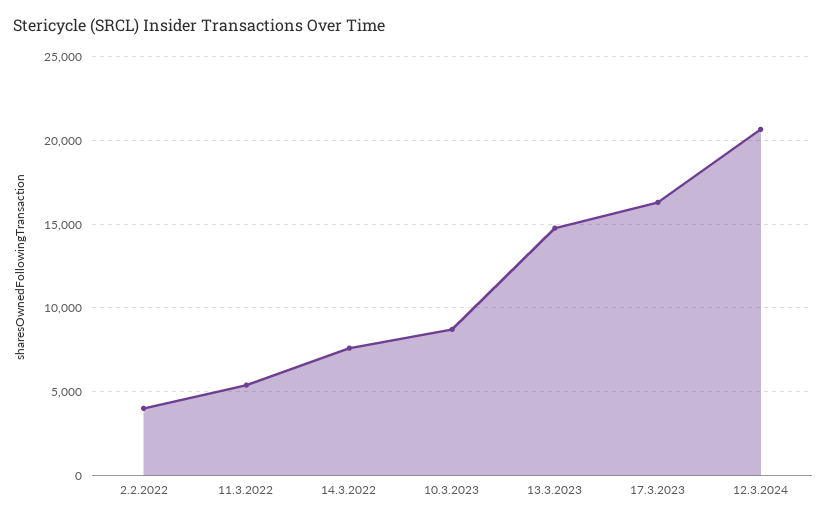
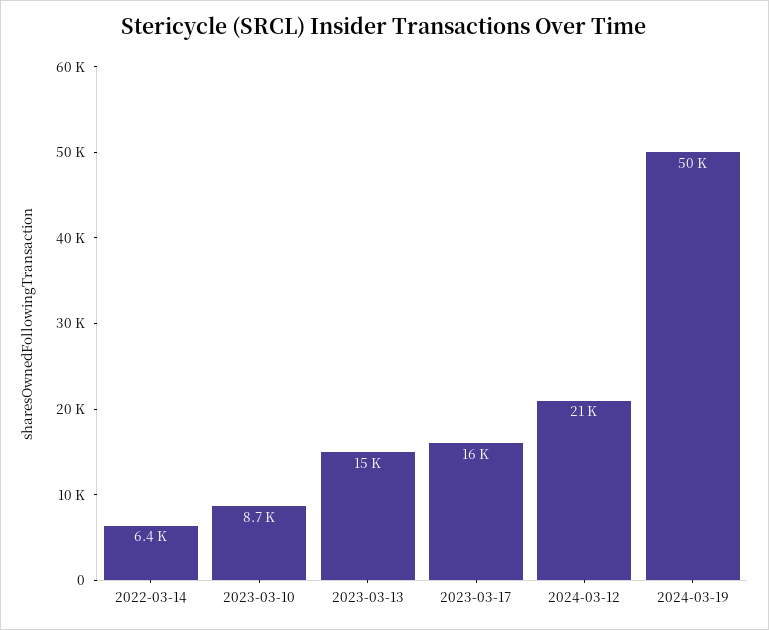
2.2.2022: 4000 -> none
11.3.2022: 5500 -> none
14.3.2022: 7500 -> 6400
2024-03-19: none -> 50000

